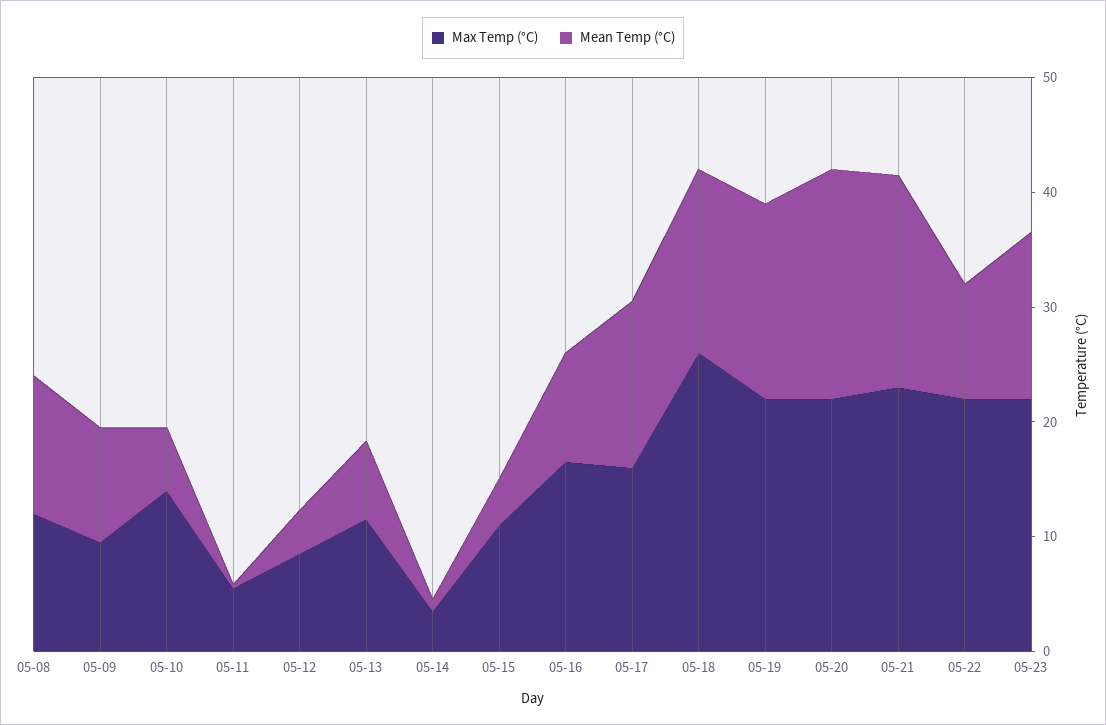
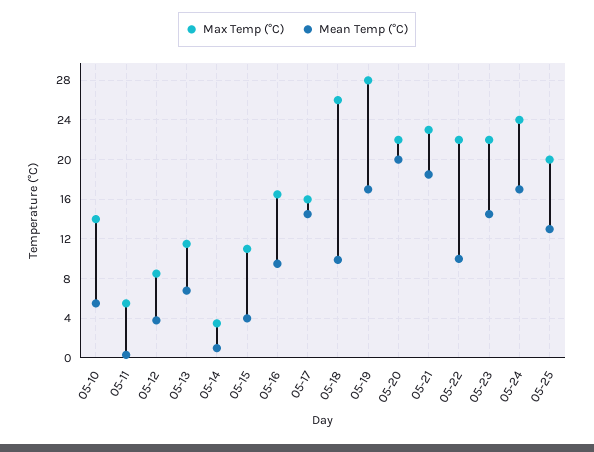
Max Temp (°C), 05-08: 12 -> none
Mean Temp (°C), 05-08: 12 -> none
Max Temp (°C), 05-09: 10 -> none
Mean Temp (°C), 05-09: 10 -> none
Mean Temp (°C), 05-18: 16 -> 10
Max Temp (°C), 05-19: 22 -> 28
Max Temp (°C), 05-24: none -> 24
Mean Temp (°C), 05-24: none -> 17
Max Temp (°C), 05-25: none -> 20
Mean Temp (°C), 05-25: none -> 13

